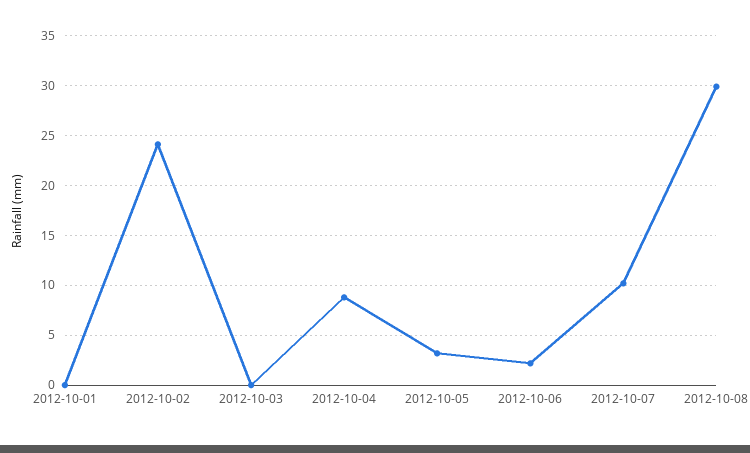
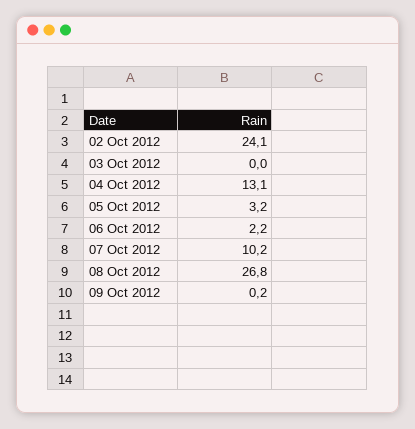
2012-10-01: 0 -> none
2012-10-04: 9 -> 13.1
2012-10-08: 30 -> 26.8
09 Oct 2012: none -> 0.2

